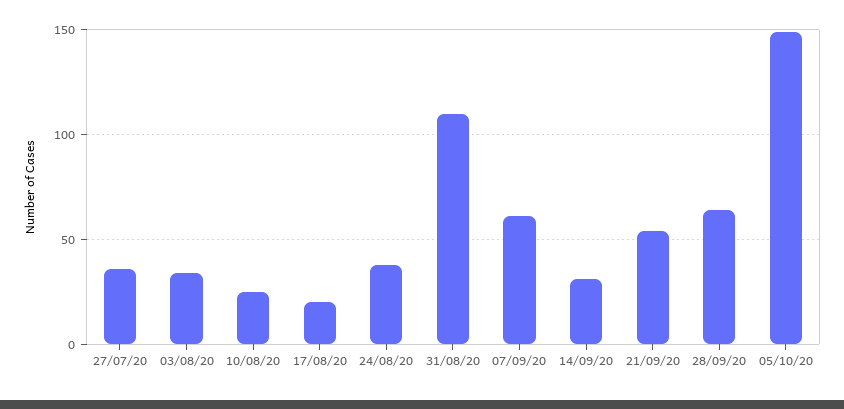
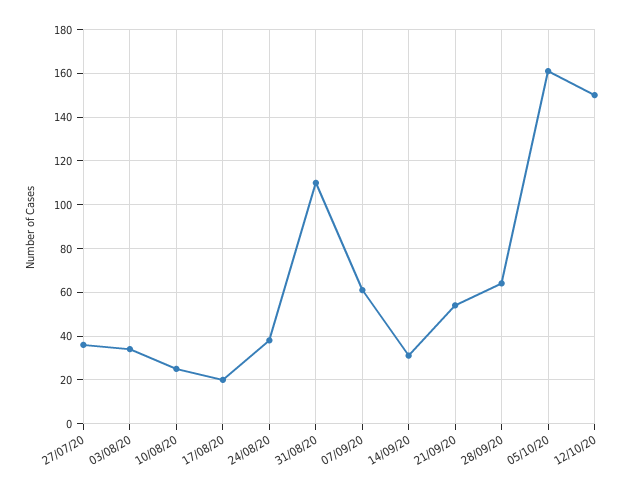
05/10/20: 150 -> 160
12/10/20: none -> 150

